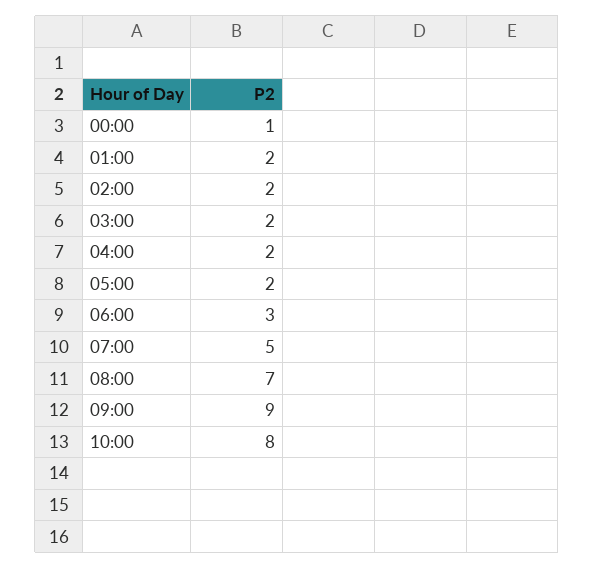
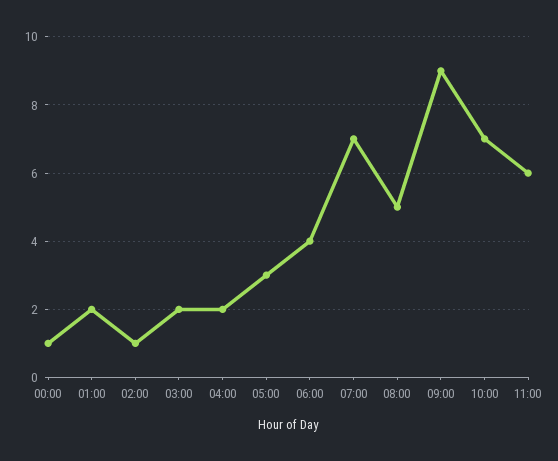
02:00: 2 -> 1
05:00: 2 -> 3
06:00: 3 -> 4
07:00: 5 -> 7
08:00: 7 -> 5
10:00: 8 -> 7
11:00: none -> 6

